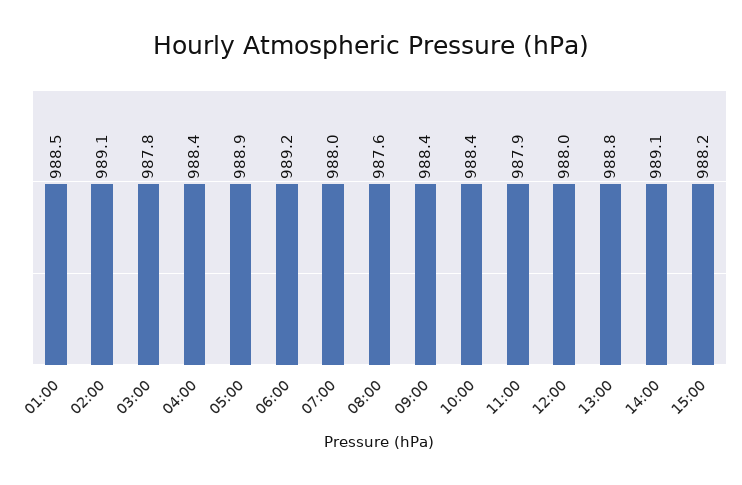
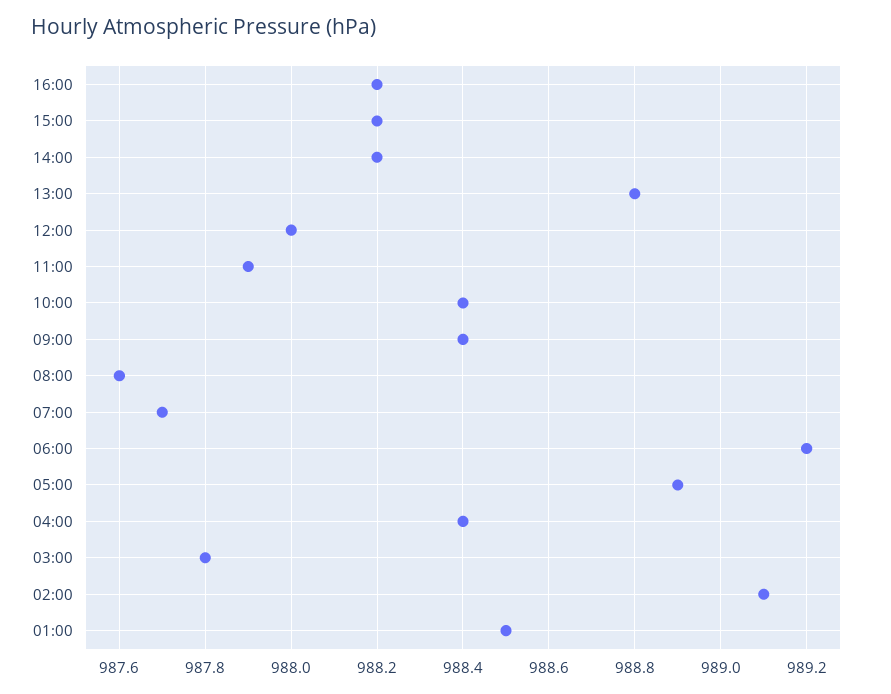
07:00: 988 -> 987.7
14:00: 989.1 -> 988.2
16:00: none -> 988.2

